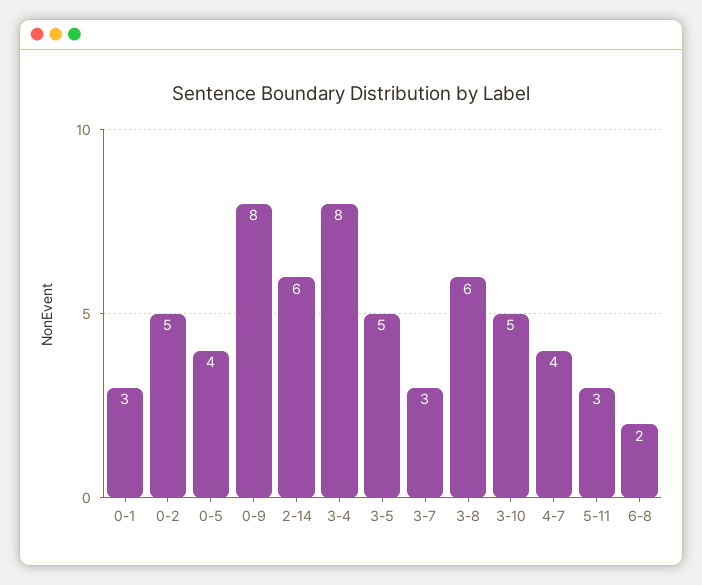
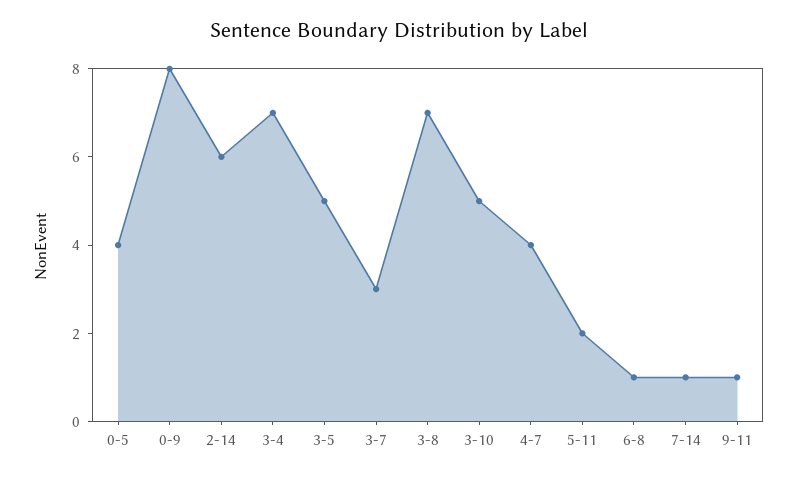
0-1: 3 -> none
0-2: 5 -> none
3-4: 8 -> 7
3-8: 6 -> 7
5-11: 3 -> 2
6-8: 2 -> 1
7-14: none -> 1
9-11: none -> 1

